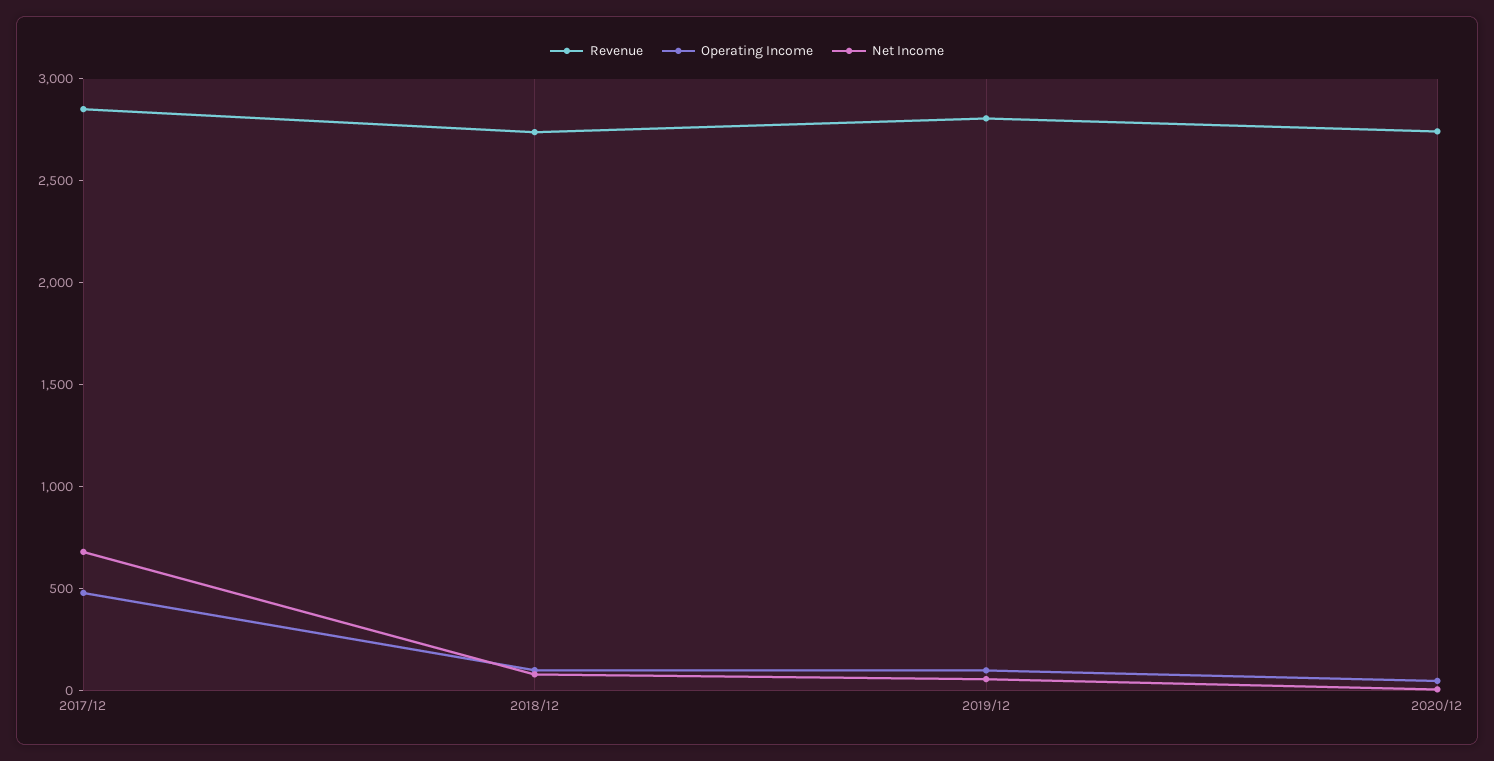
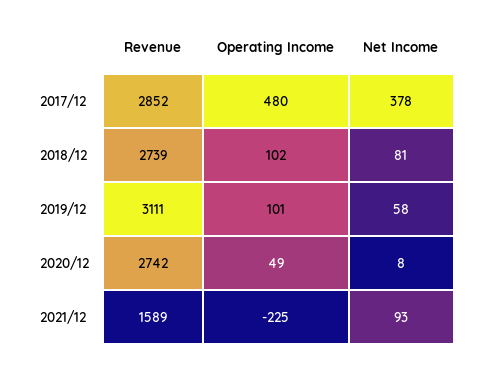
Net Income, 2017/12: 700 -> 378
Revenue, 2019/12: 2800 -> 3111
Revenue, 2021/12: none -> 1589
Operating Income, 2021/12: none -> -225
Net Income, 2021/12: none -> 93

